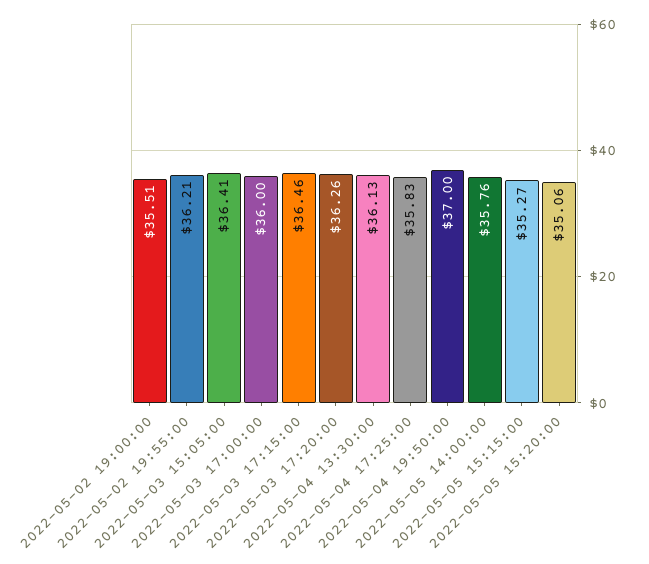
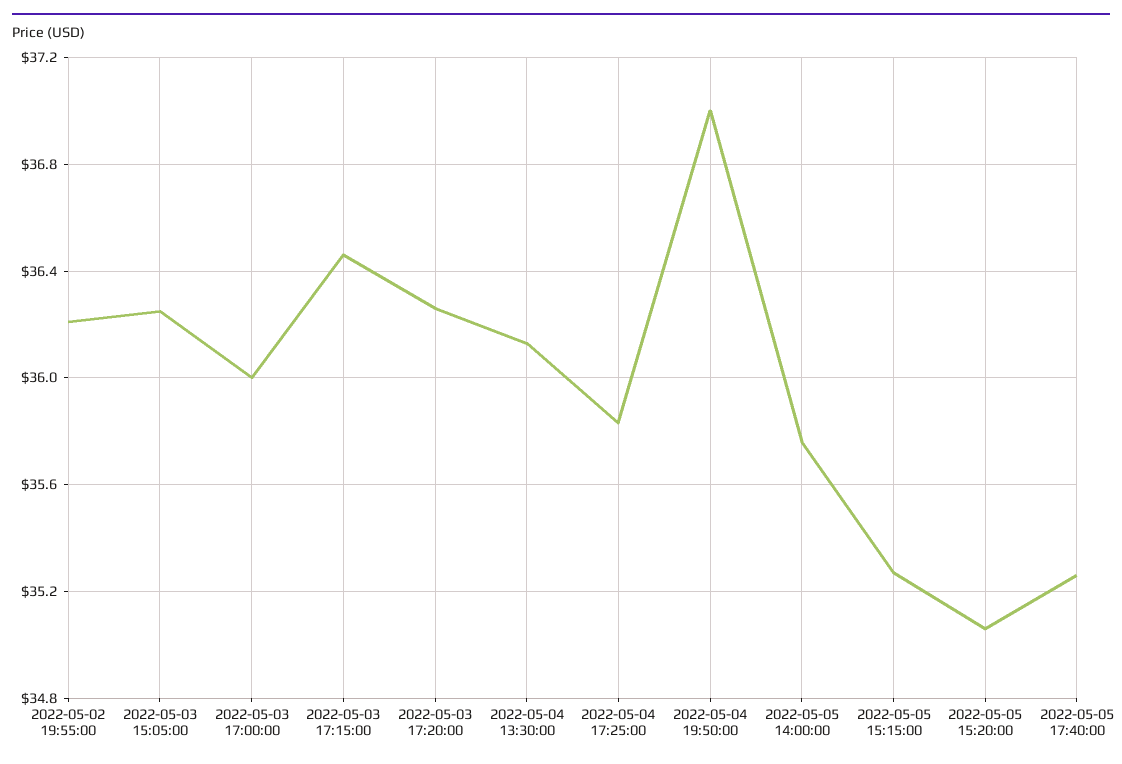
2022-05-02 19:00:00: 35.51 -> none
2022-05-03 15:05:00: 36.41 -> 36.25
2022-05-05 17:40:00: none -> 35.25

